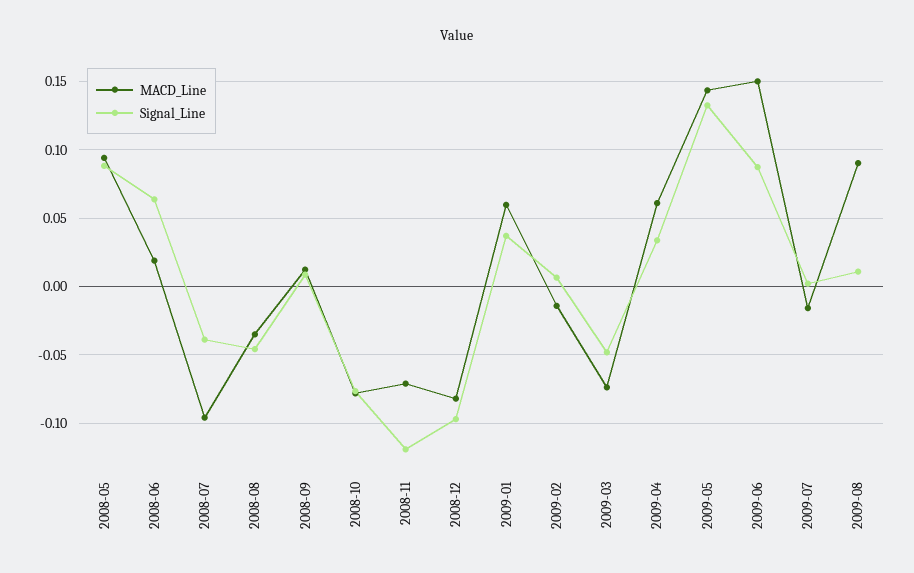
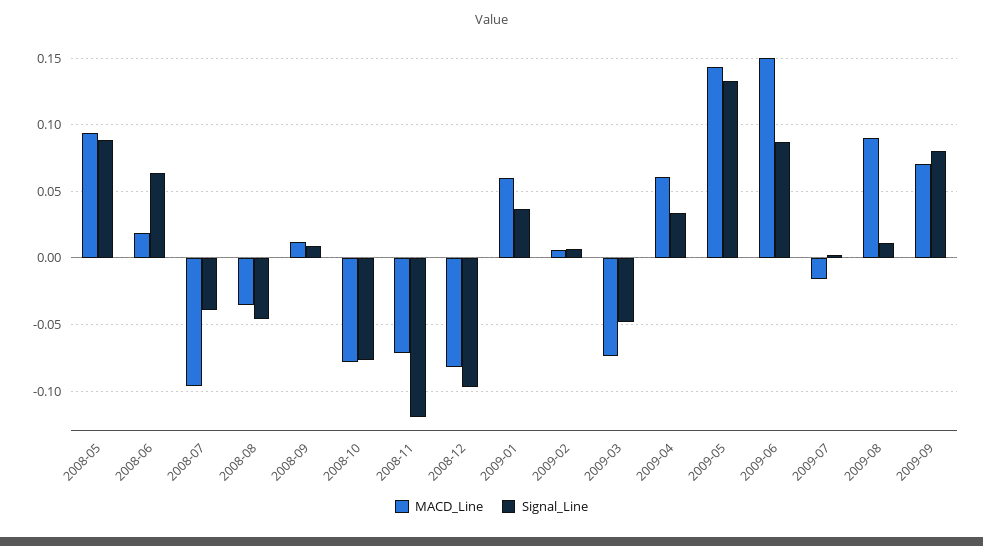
MACD_Line, 2009-02: -0.015 -> 0.005
MACD_Line, 2009-09: none -> 0.07
Signal_Line, 2009-09: none -> 0.08

